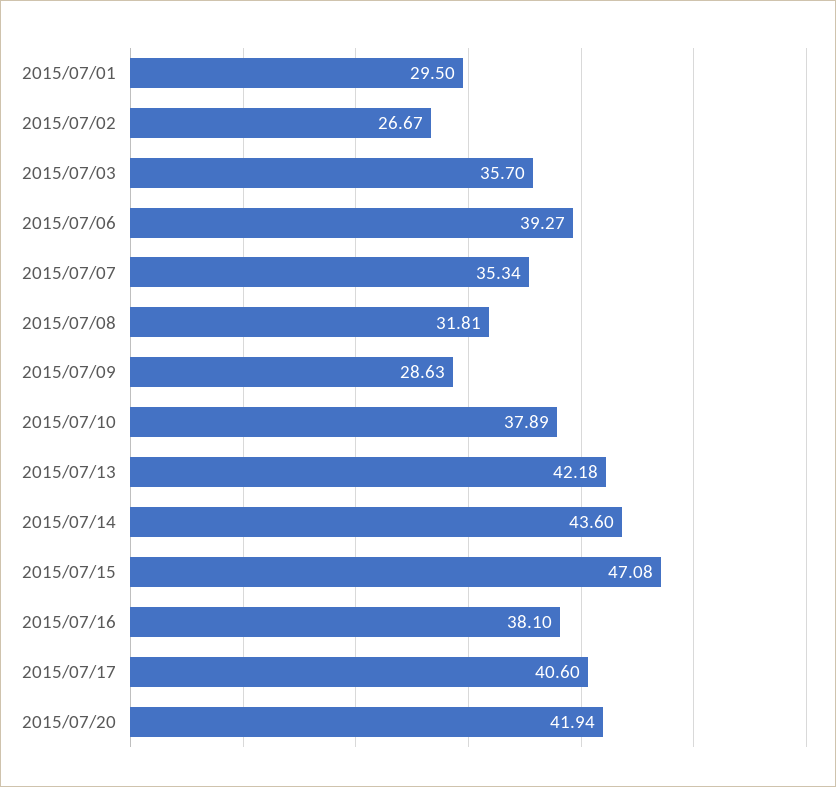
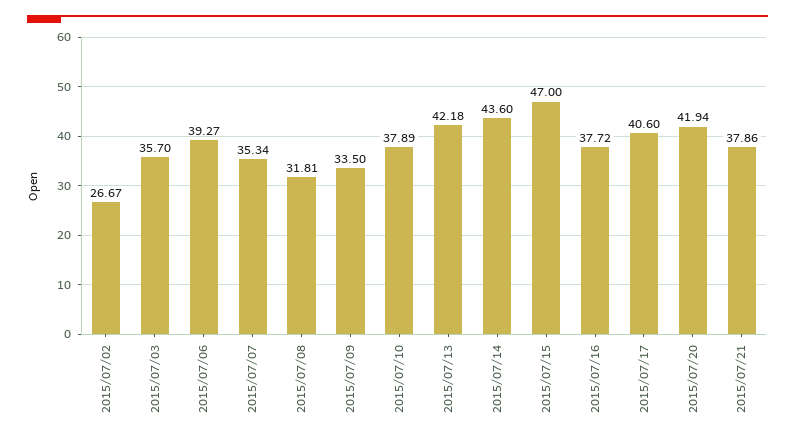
2015/07/01: 29.5 -> none
2015/07/09: 28.63 -> 33.5
2015/07/15: 47.08 -> 47
2015/07/16: 38.1 -> 37.72
2015/07/21: none -> 37.86

